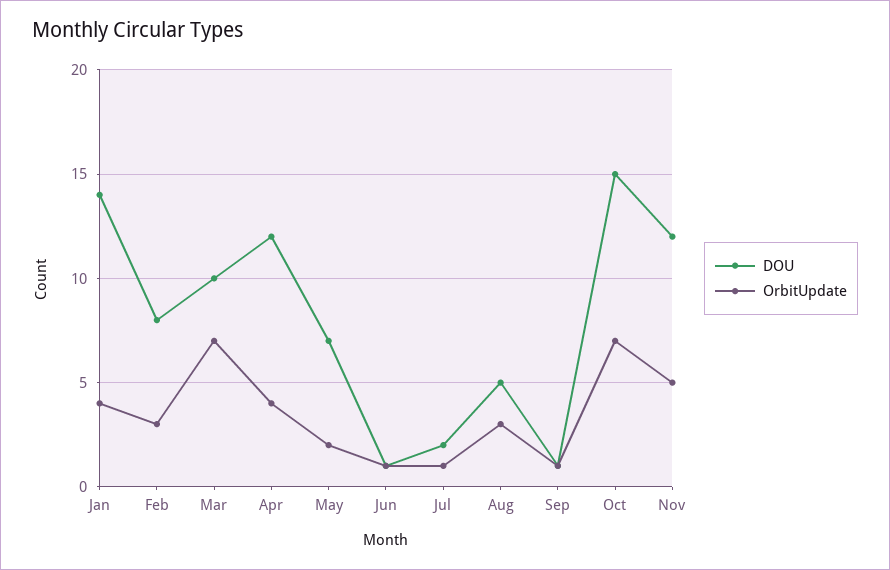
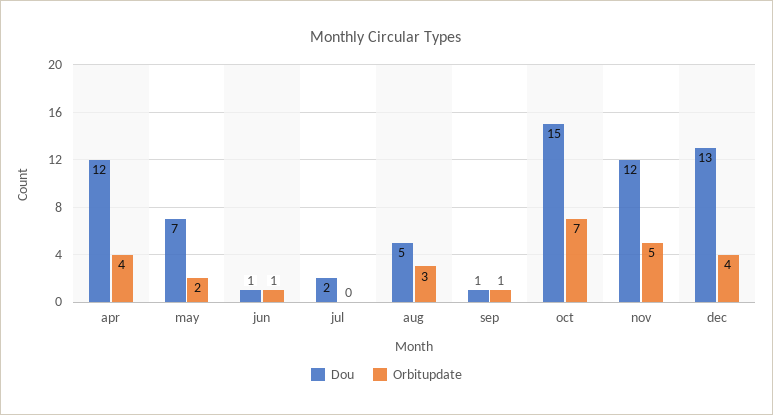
DOU, Jan: 14 -> none
OrbitUpdate, Jan: 4 -> none
DOU, Feb: 8 -> none
OrbitUpdate, Feb: 3 -> none
DOU, Mar: 10 -> none
OrbitUpdate, Mar: 7 -> none
OrbitUpdate, Jul: 1 -> 0
DOU, dec: none -> 13
OrbitUpdate, dec: none -> 4

